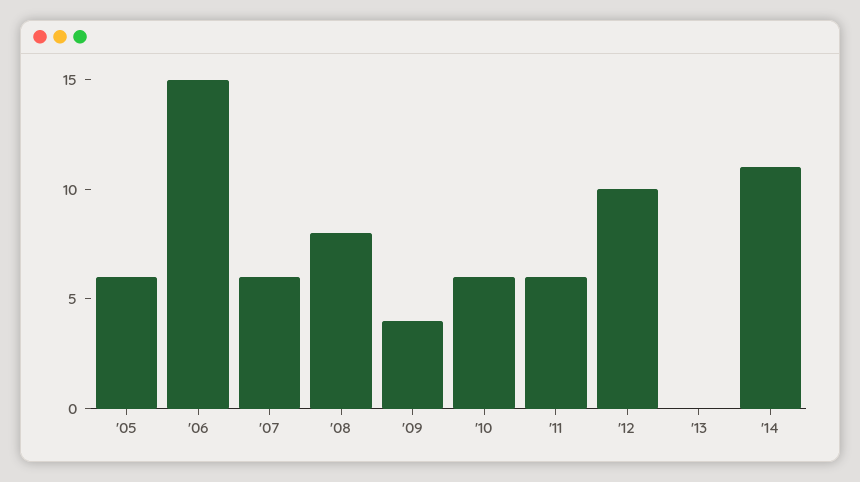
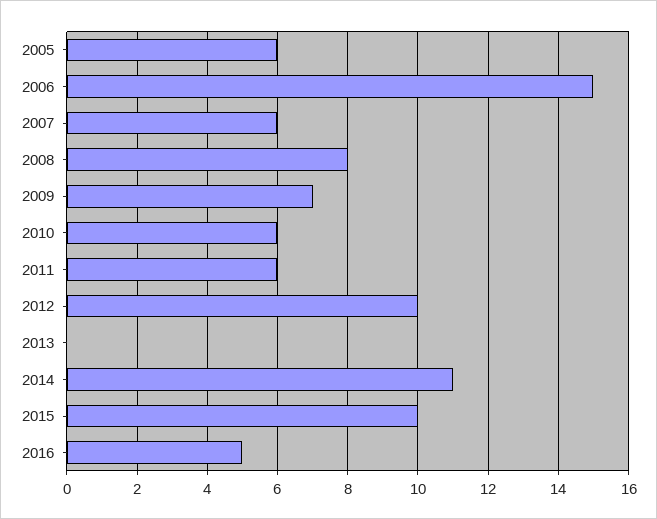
'09: 4 -> 7
2015: none -> 10
2016: none -> 5

